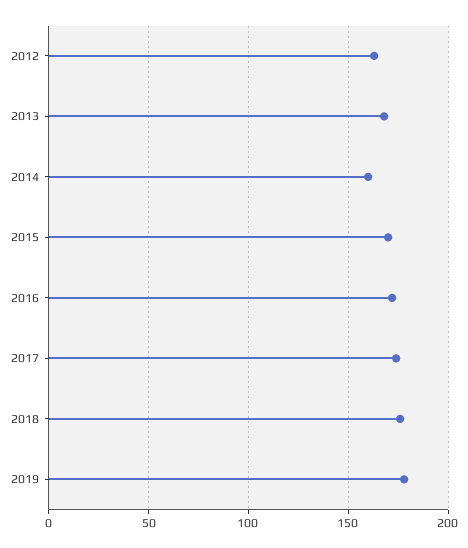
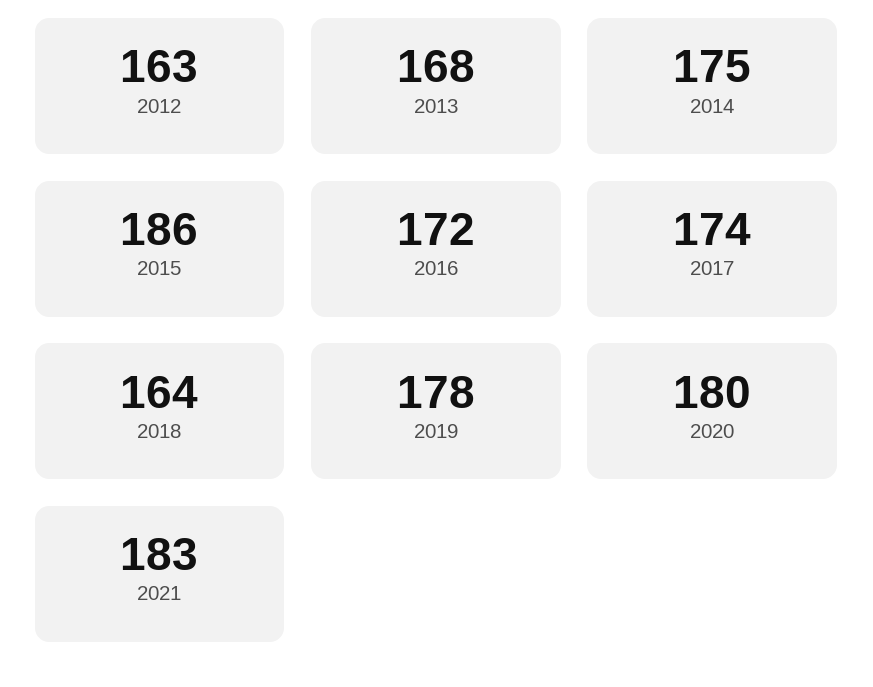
2014: 160 -> 175
2015: 170 -> 186
2018: 175 -> 164
2020: none -> 180
2021: none -> 183

